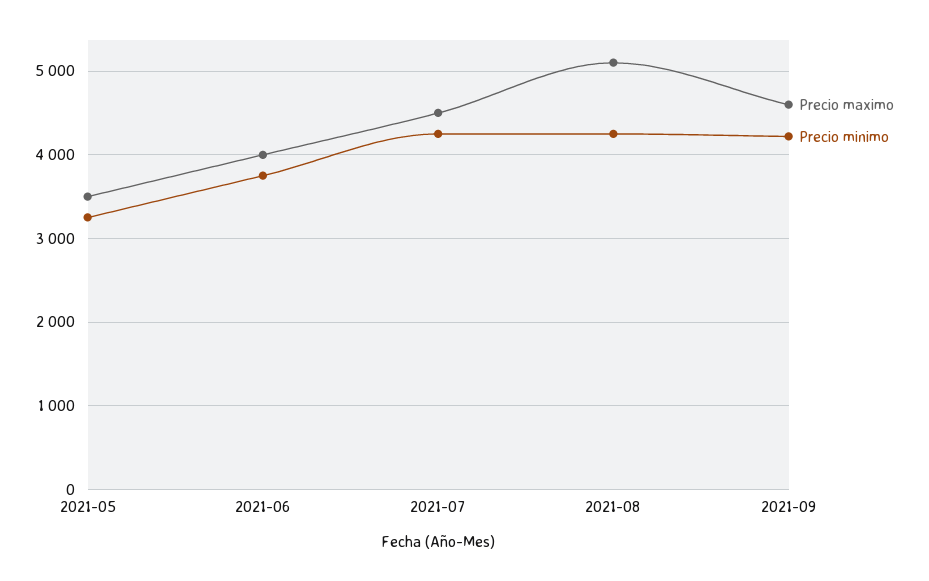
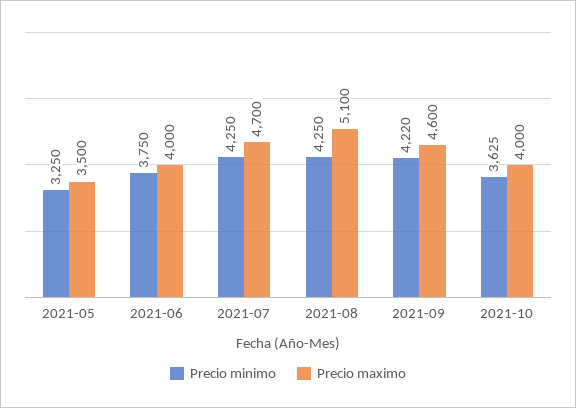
Precio maximo, 2021-07: 4500 -> 4700
Precio minimo, 2021-10: none -> 3625
Precio maximo, 2021-10: none -> 4000

